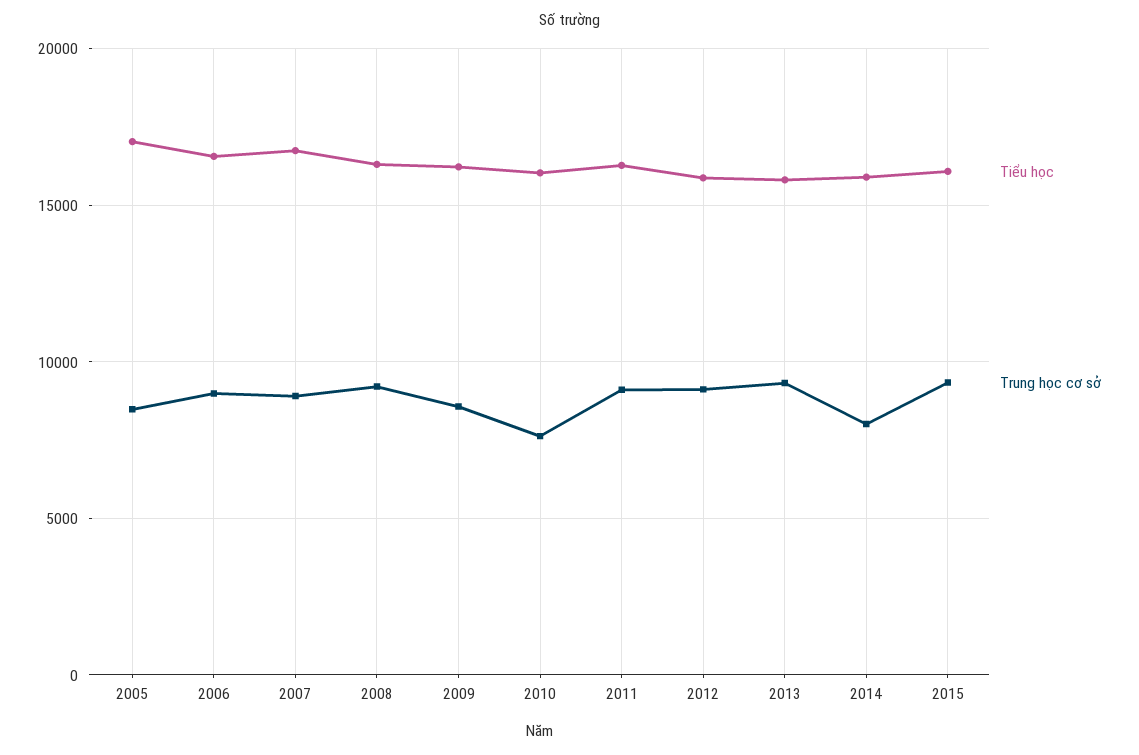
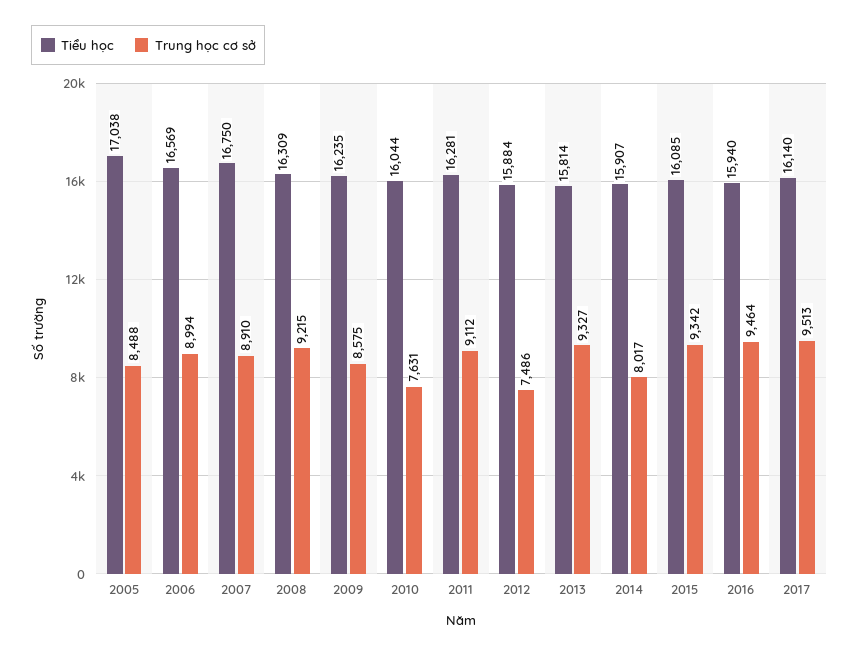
Trung học cơ sở, 2012: 9000 -> 7486
Tiểu học, 2016: none -> 15940
Trung học cơ sở, 2016: none -> 9464
Tiểu học, 2017: none -> 16140
Trung học cơ sở, 2017: none -> 9513

